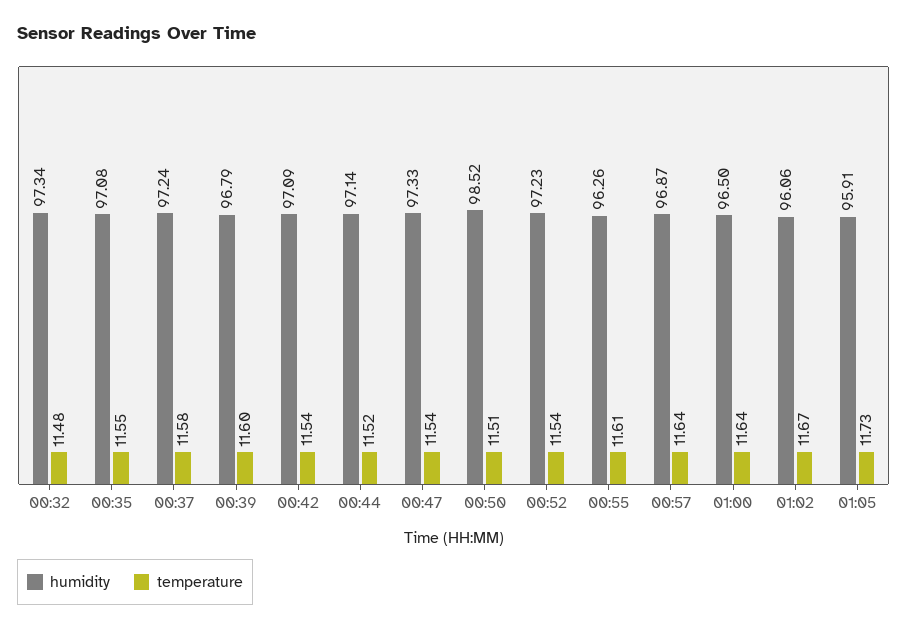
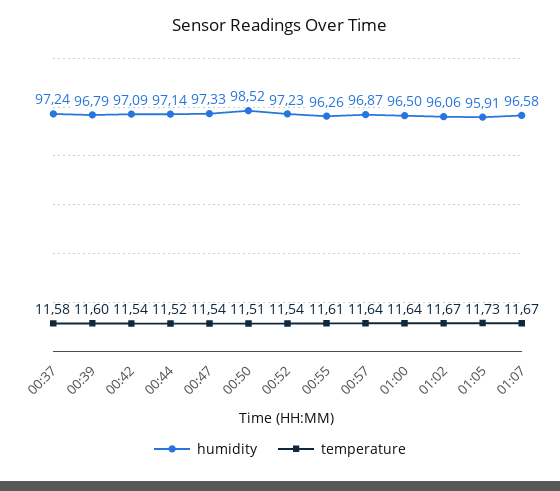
humidity, 00:32: 97.34 -> none
temperature, 00:32: 11.48 -> none
humidity, 00:35: 97.08 -> none
temperature, 00:35: 11.55 -> none
humidity, 01:07: none -> 96.58
temperature, 01:07: none -> 11.67

